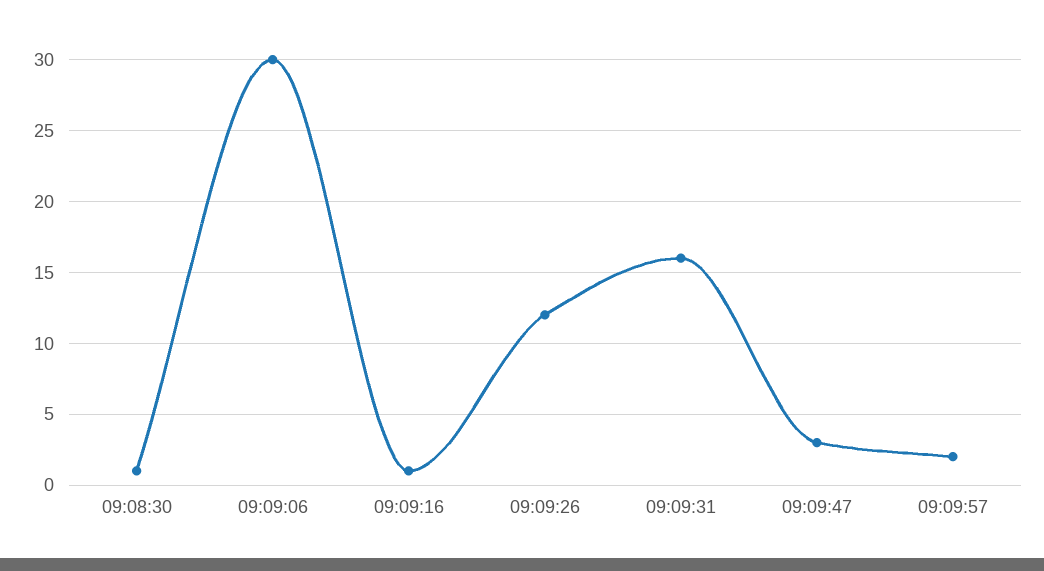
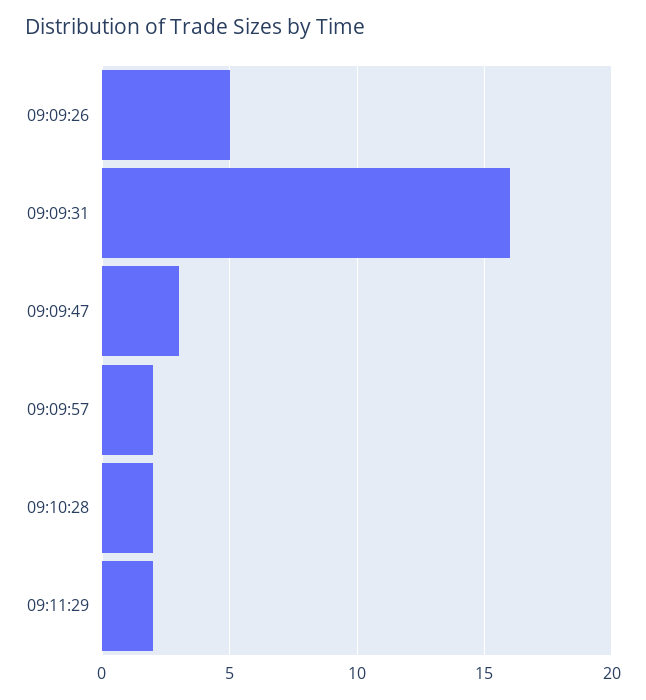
09:08:30: 1 -> none
09:09:06: 30 -> none
09:09:16: 1 -> none
09:09:26: 12 -> 5
09:10:28: none -> 2
09:11:29: none -> 2

